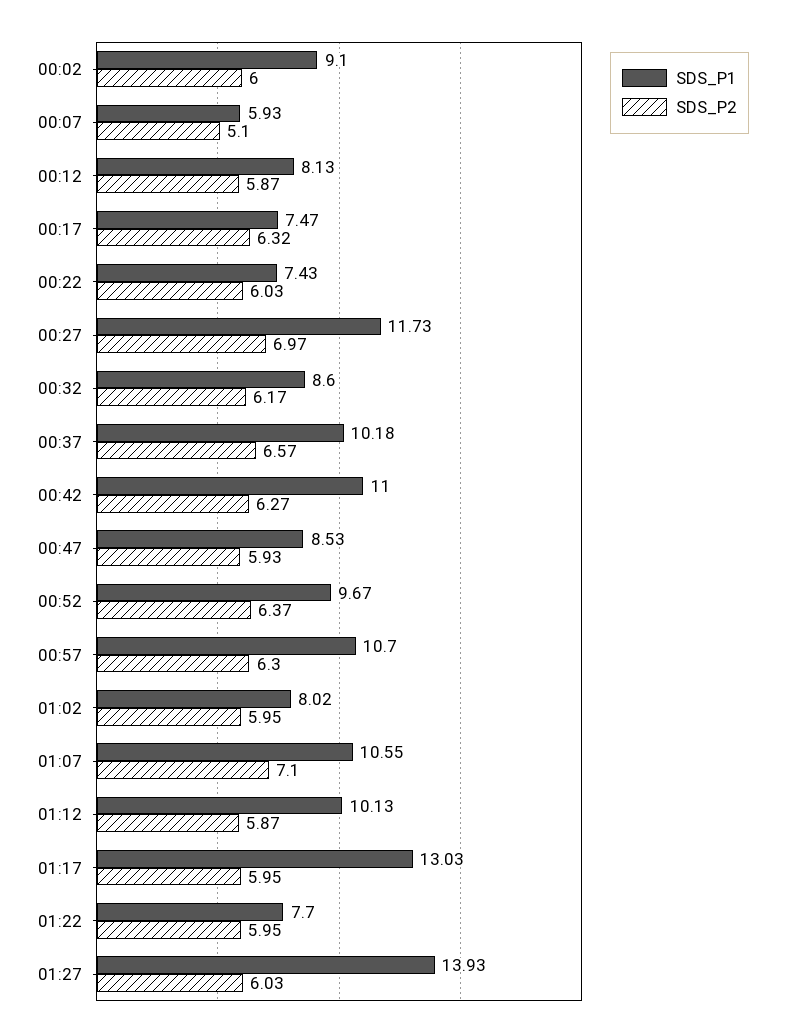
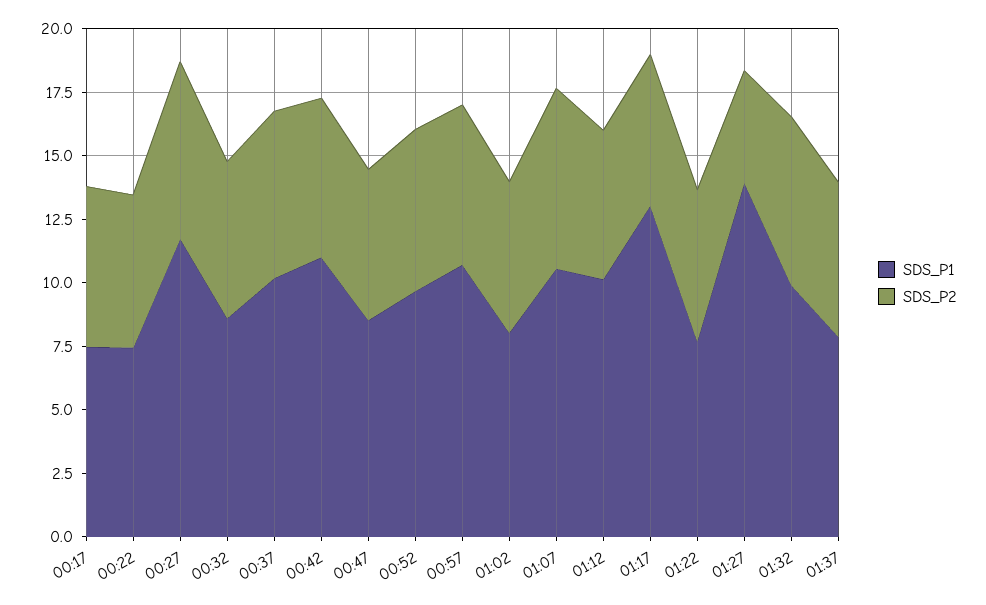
SDS_P1, 00:02: 9.1 -> none
SDS_P2, 00:02: 6 -> none
SDS_P1, 00:07: 5.93 -> none
SDS_P2, 00:07: 5.1 -> none
SDS_P1, 00:12: 8.13 -> none
SDS_P2, 00:12: 5.87 -> none
SDS_P2, 01:27: 6.03 -> 4.5
SDS_P1, 01:32: none -> 10
SDS_P2, 01:32: none -> 6.5
SDS_P1, 01:37: none -> 8
SDS_P2, 01:37: none -> 6

